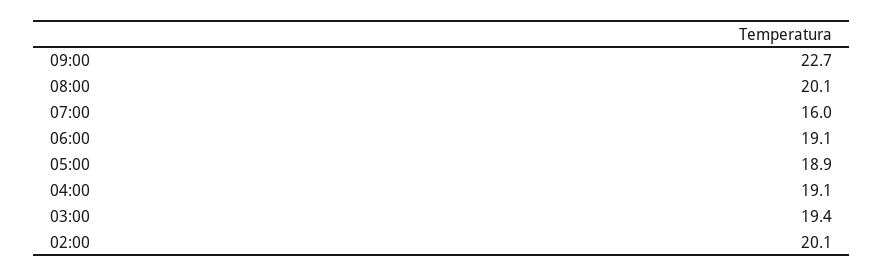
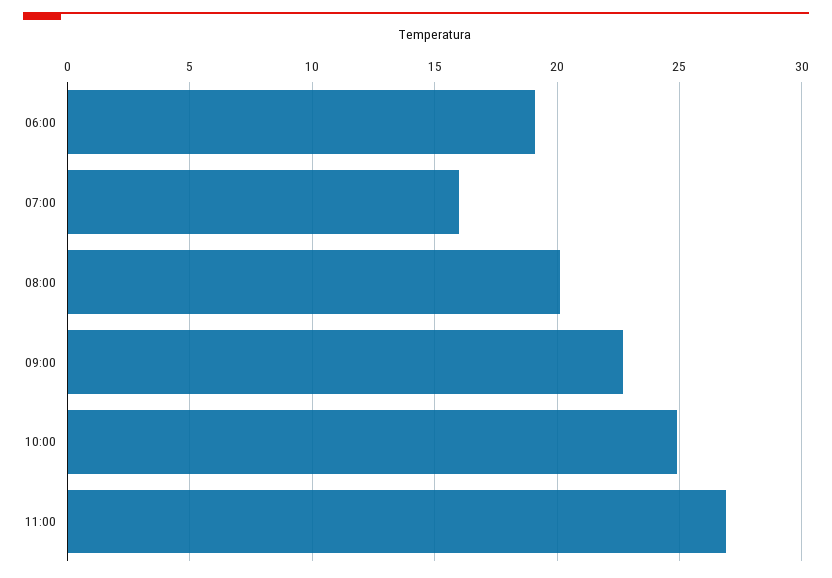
05:00: 18.9 -> none
04:00: 19.1 -> none
03:00: 19.4 -> none
02:00: 20.1 -> none
10:00: none -> 25
11:00: none -> 27

